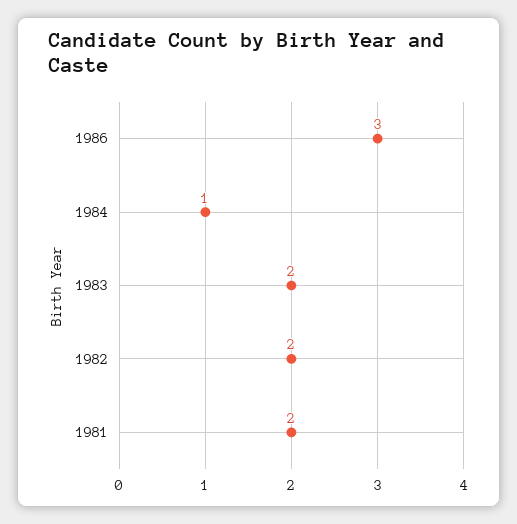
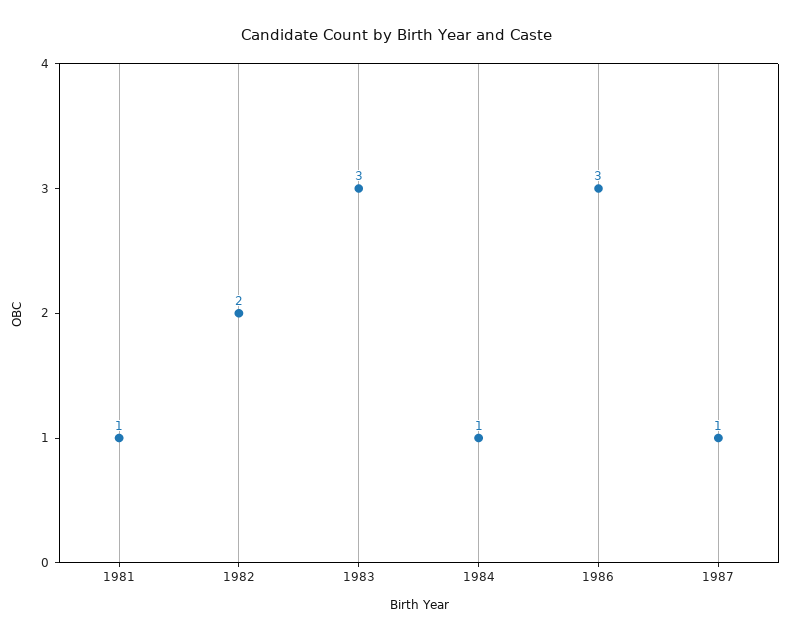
1983: 2 -> 3
1981: 2 -> 1
1987: none -> 1

